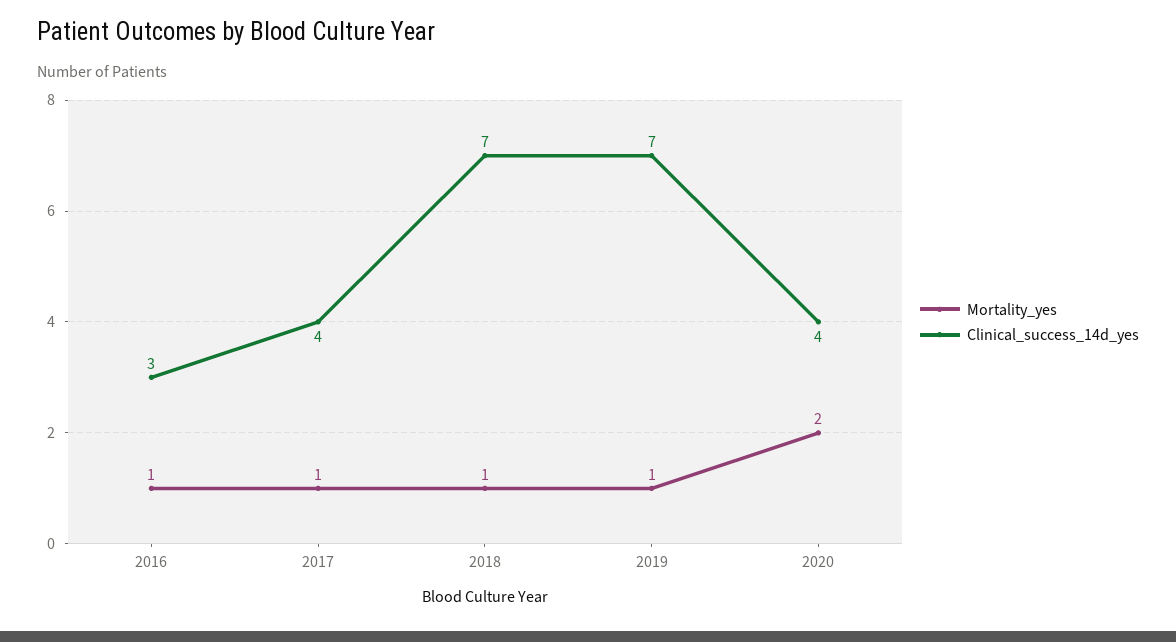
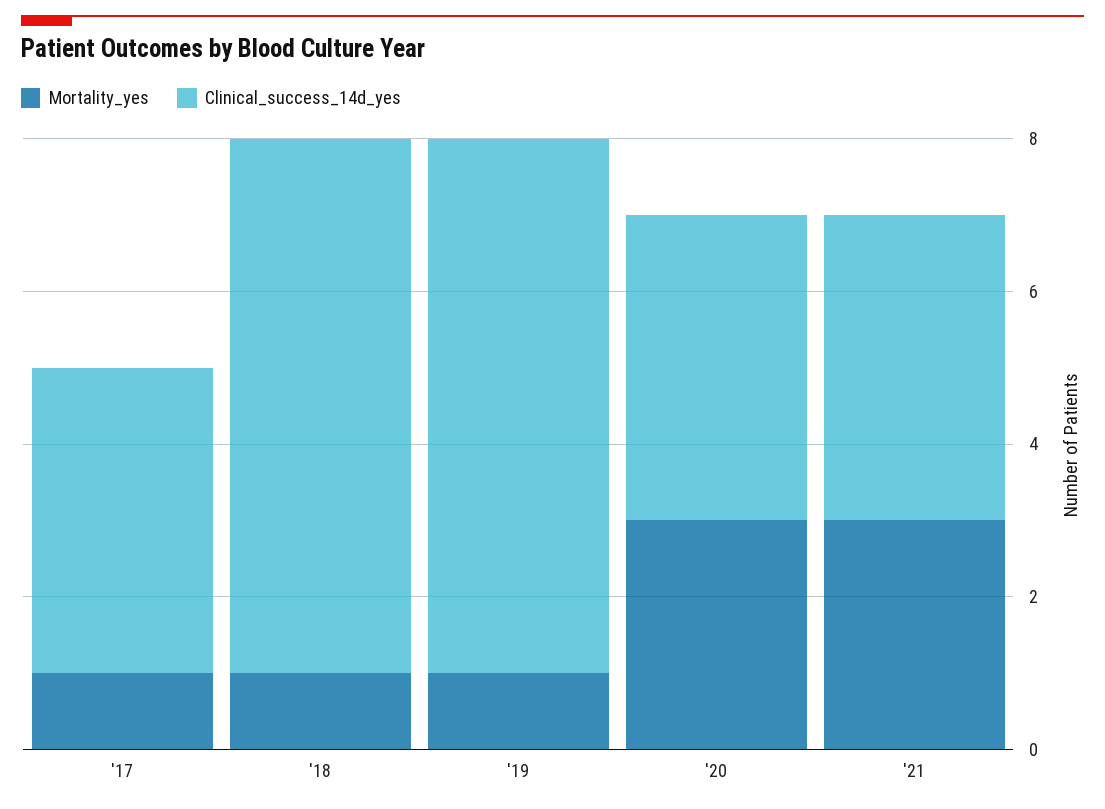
Mortality_yes, 2016: 1 -> none
Clinical_success_14d_yes, 2016: 3 -> none
Mortality_yes, 2020: 2 -> 3
Mortality_yes, '21: none -> 3
Clinical_success_14d_yes, '21: none -> 4

